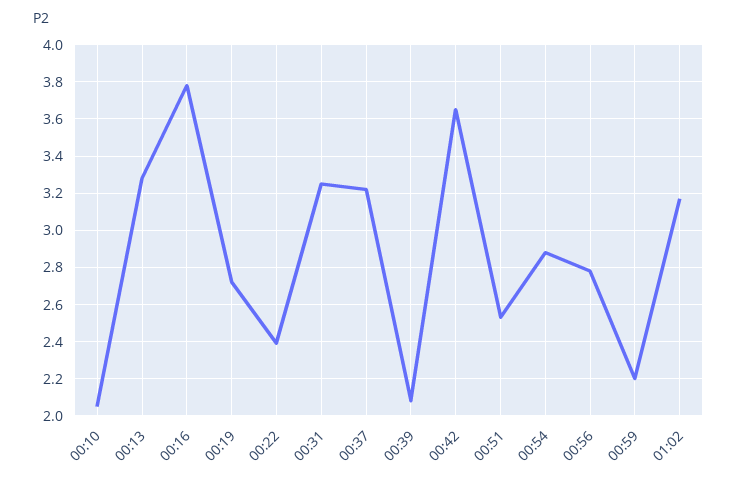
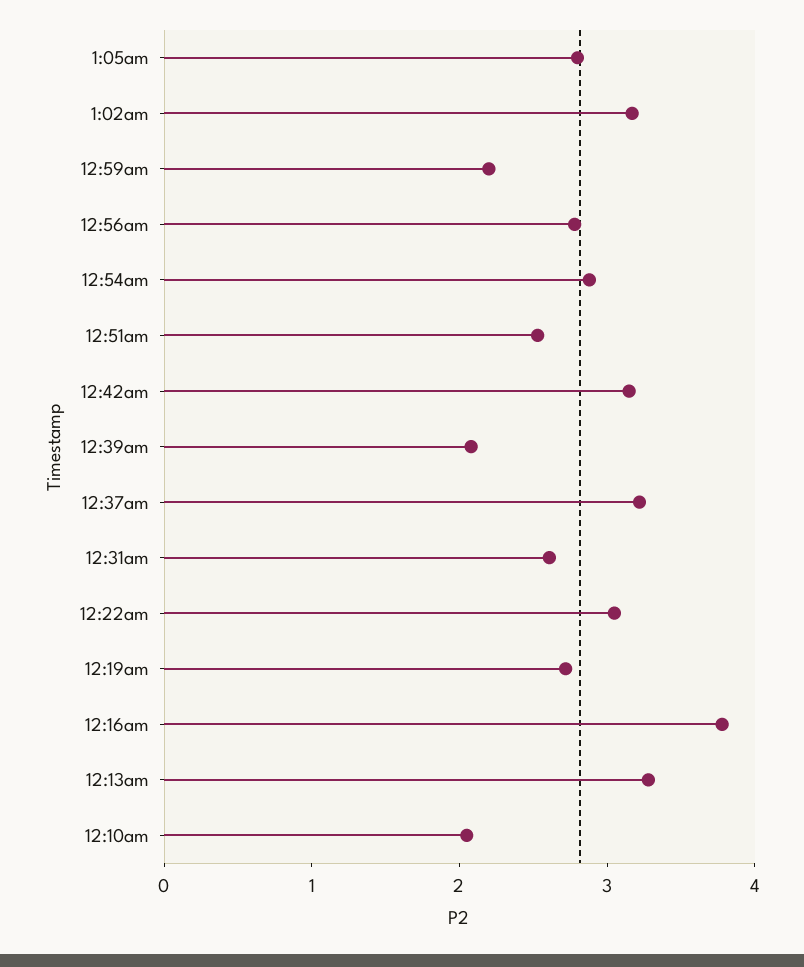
00:22: 2.4 -> 3
00:31: 3.25 -> 2.6
00:42: 3.65 -> 3.2
1:05am: none -> 2.8

